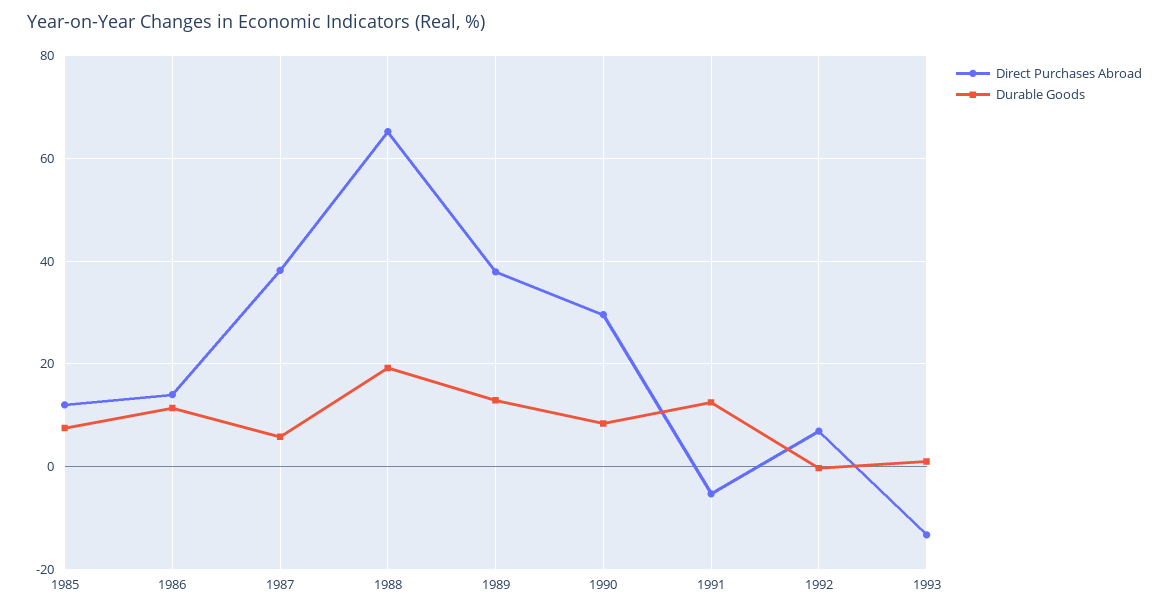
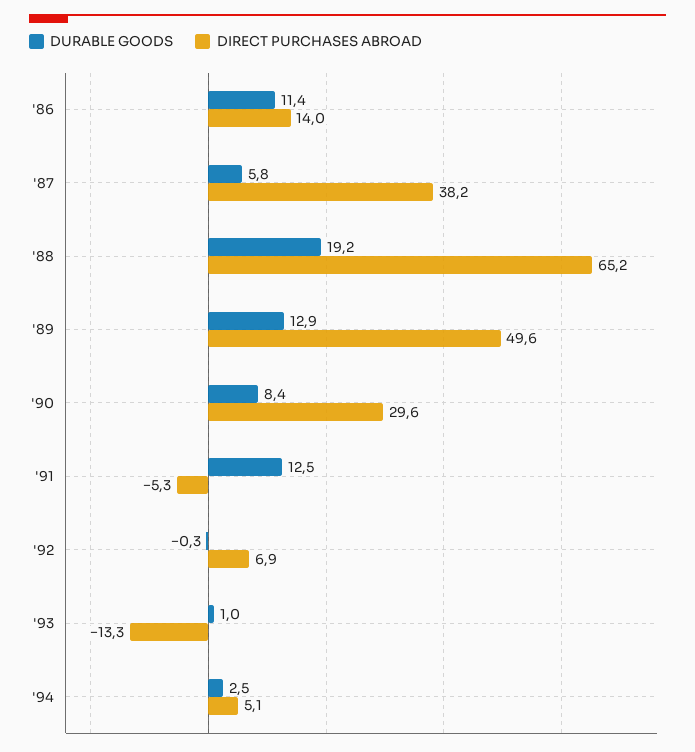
Direct Purchases Abroad, 1985: 12 -> none
Durable Goods, 1985: 8 -> none
Direct Purchases Abroad, 1989: 38 -> 49.6
Durable Goods, '94: none -> 2.5
Direct Purchases Abroad, '94: none -> 5.1

